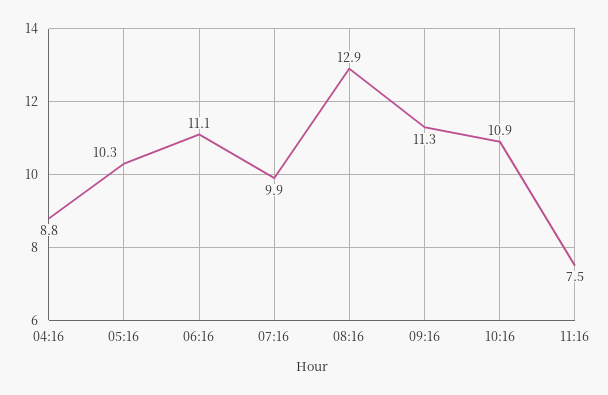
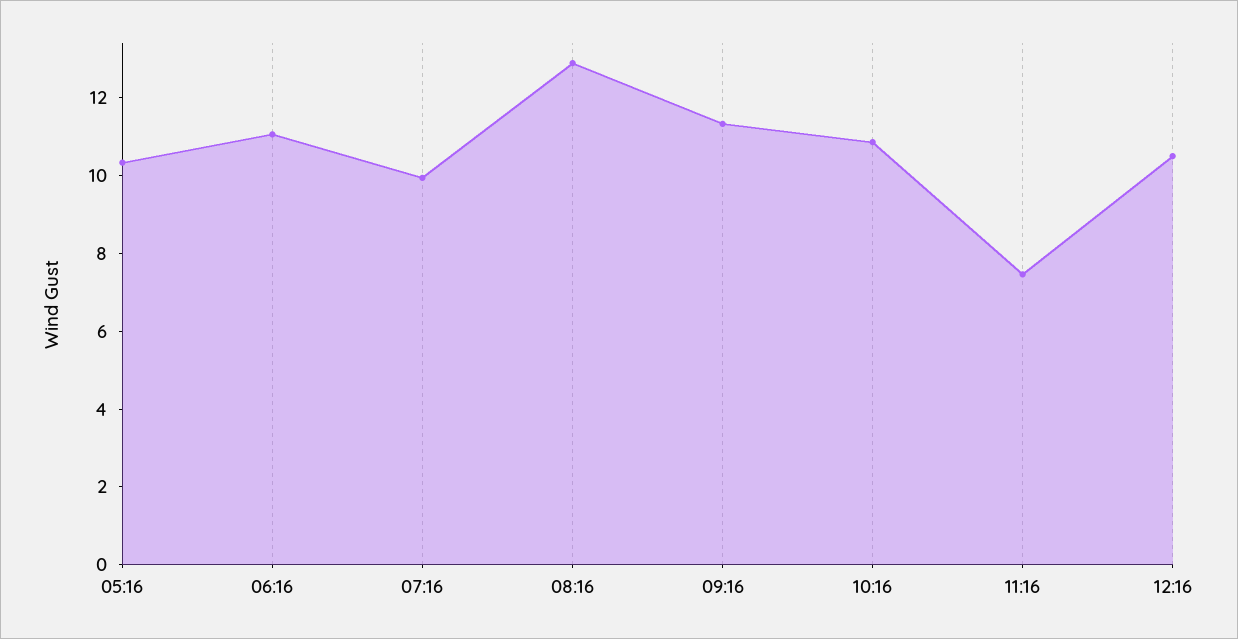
04:16: 8.8 -> none
12:16: none -> 10.5

